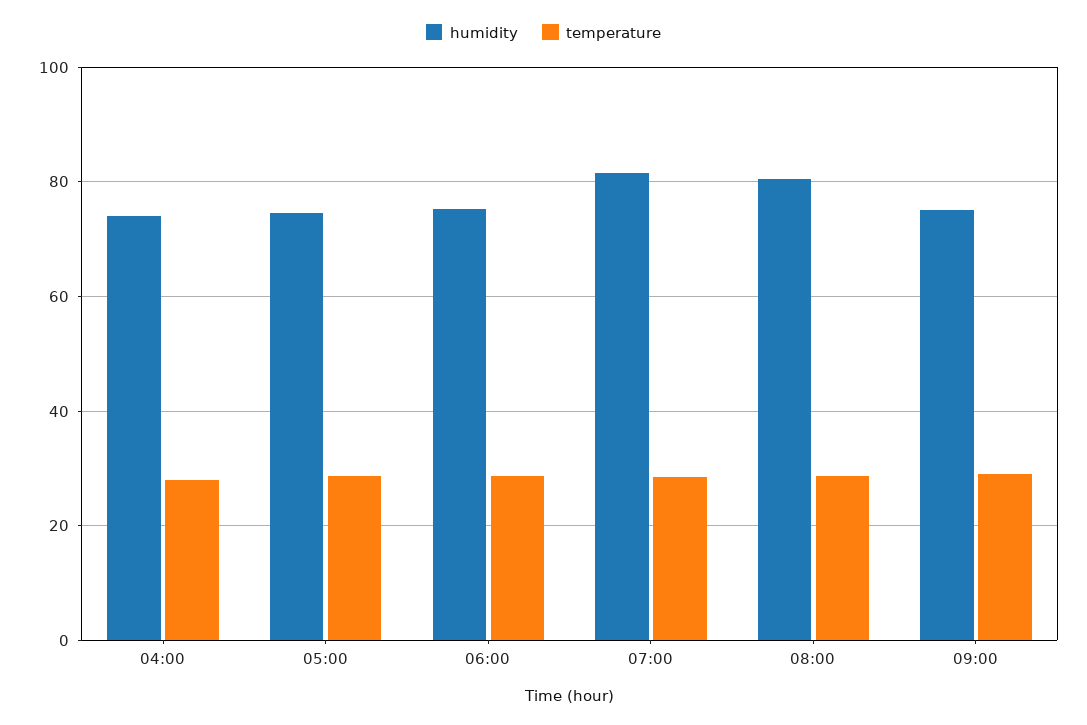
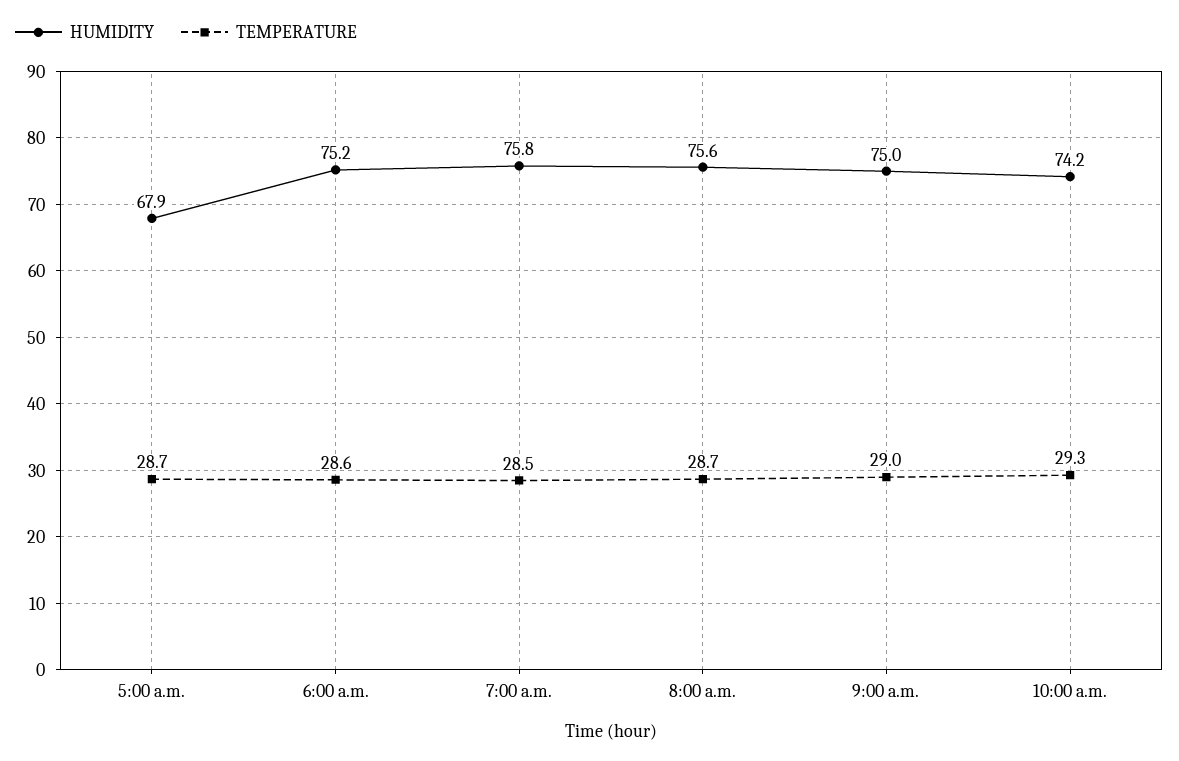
humidity, 04:00: 74 -> none
temperature, 04:00: 28 -> none
humidity, 05:00: 74 -> 67.9
humidity, 07:00: 82 -> 75.8
humidity, 08:00: 80 -> 75.6
humidity, 10:00 a.m.: none -> 74.2
temperature, 10:00 a.m.: none -> 29.3

